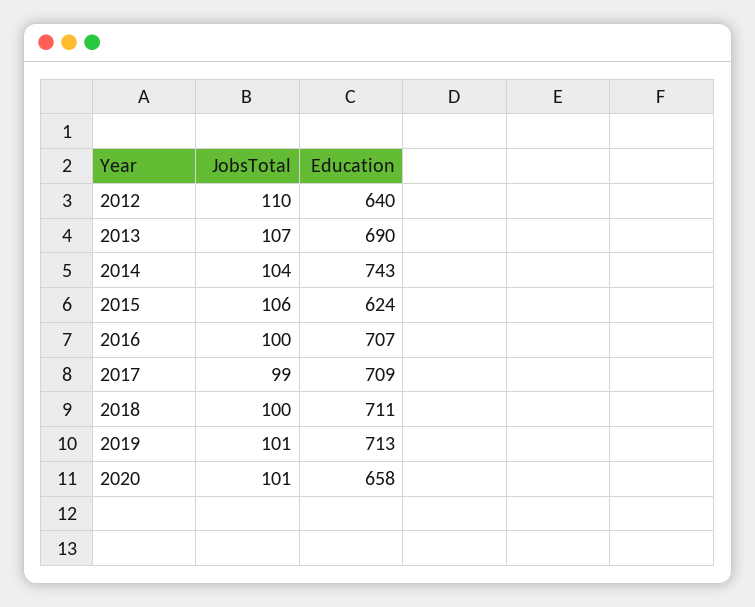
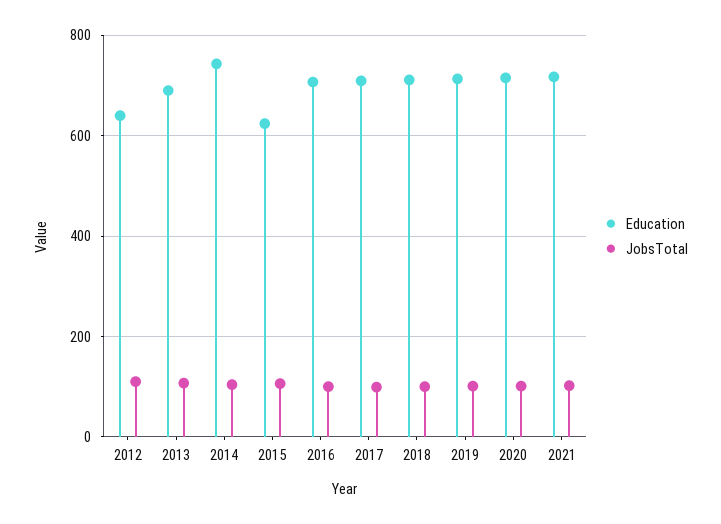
Education, 2020: 658 -> 720
Education, 2021: none -> 720
JobsTotal, 2021: none -> 100

